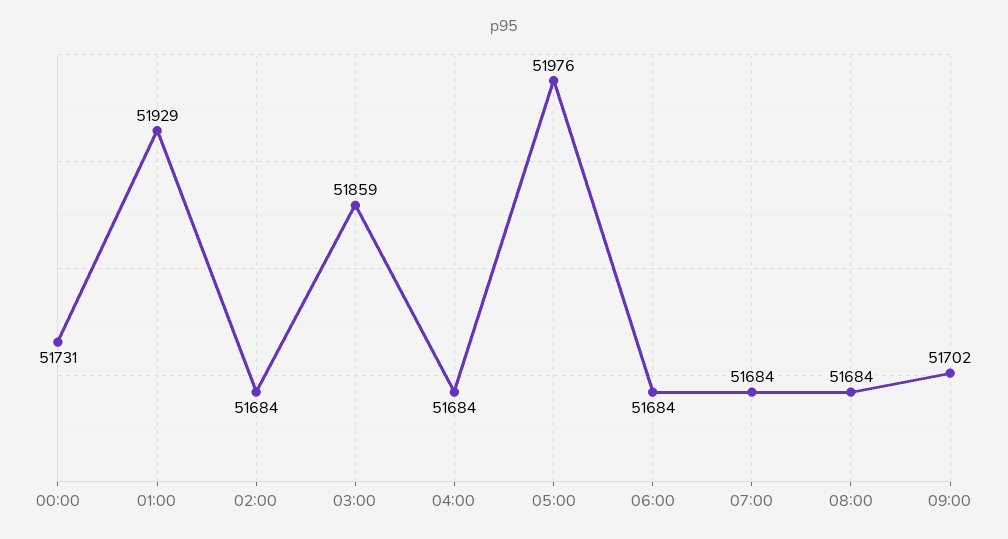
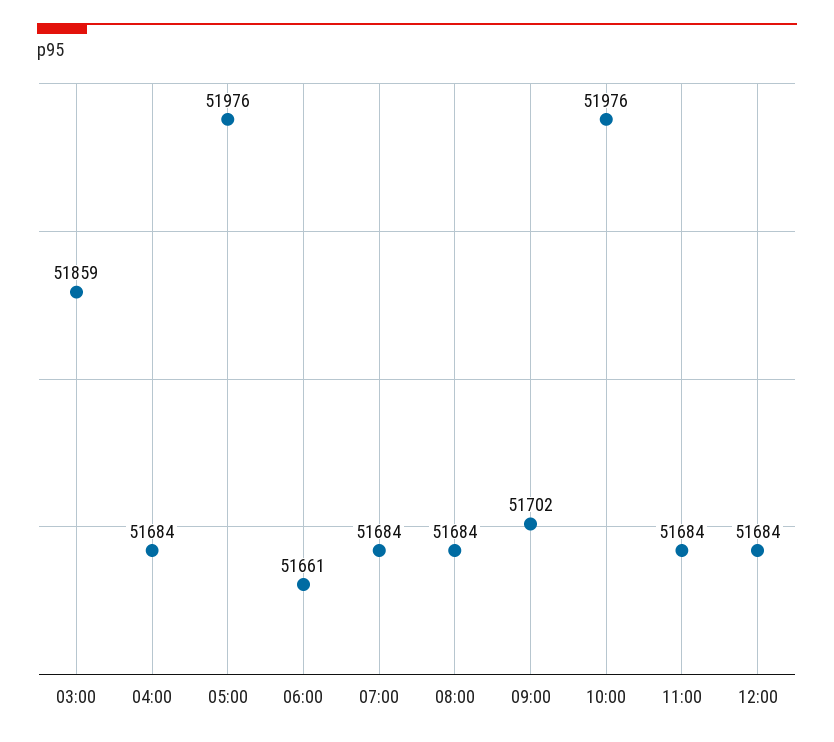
00:00: 51731 -> none
01:00: 51929 -> none
02:00: 51684 -> none
06:00: 51684 -> 51661
10:00: none -> 51976
11:00: none -> 51684
12:00: none -> 51684

